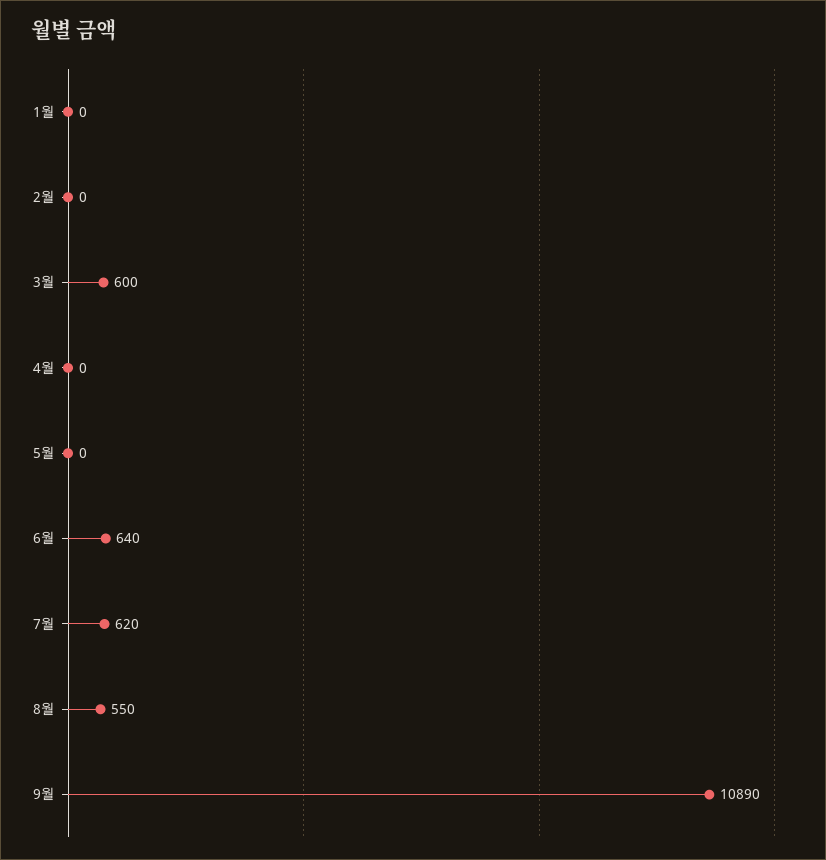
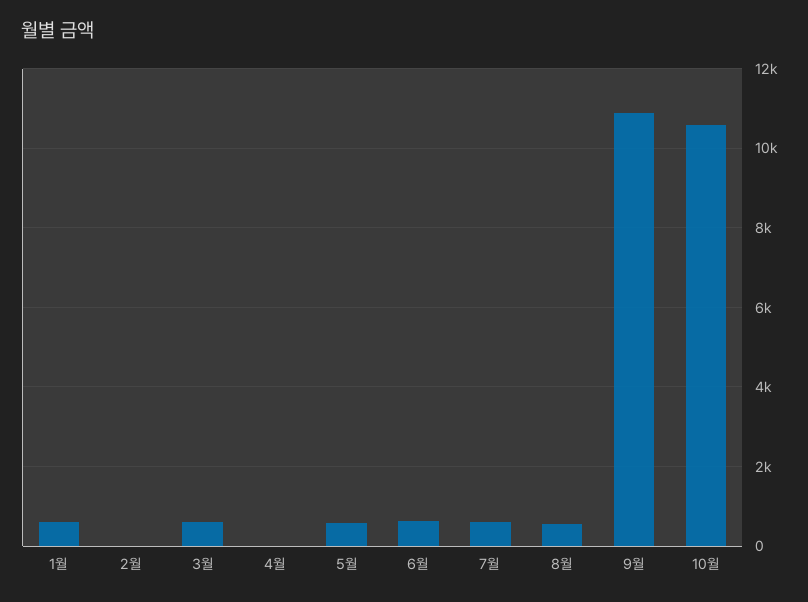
1월: 0 -> 600
5월: 0 -> 600
10월: none -> 10600

